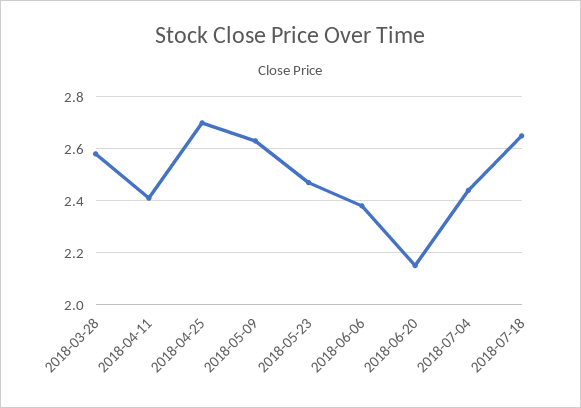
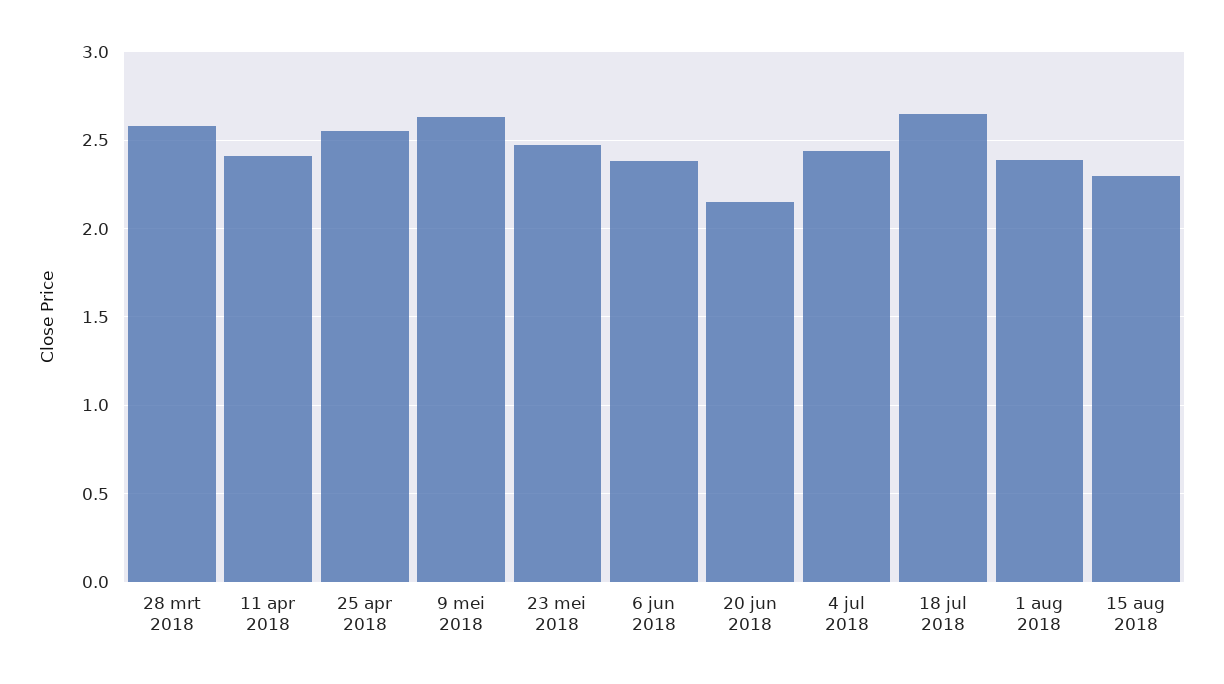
2018-04-25: 2.7 -> 2.55
1 aug 2018: none -> 2.4
15 aug 2018: none -> 2.3

